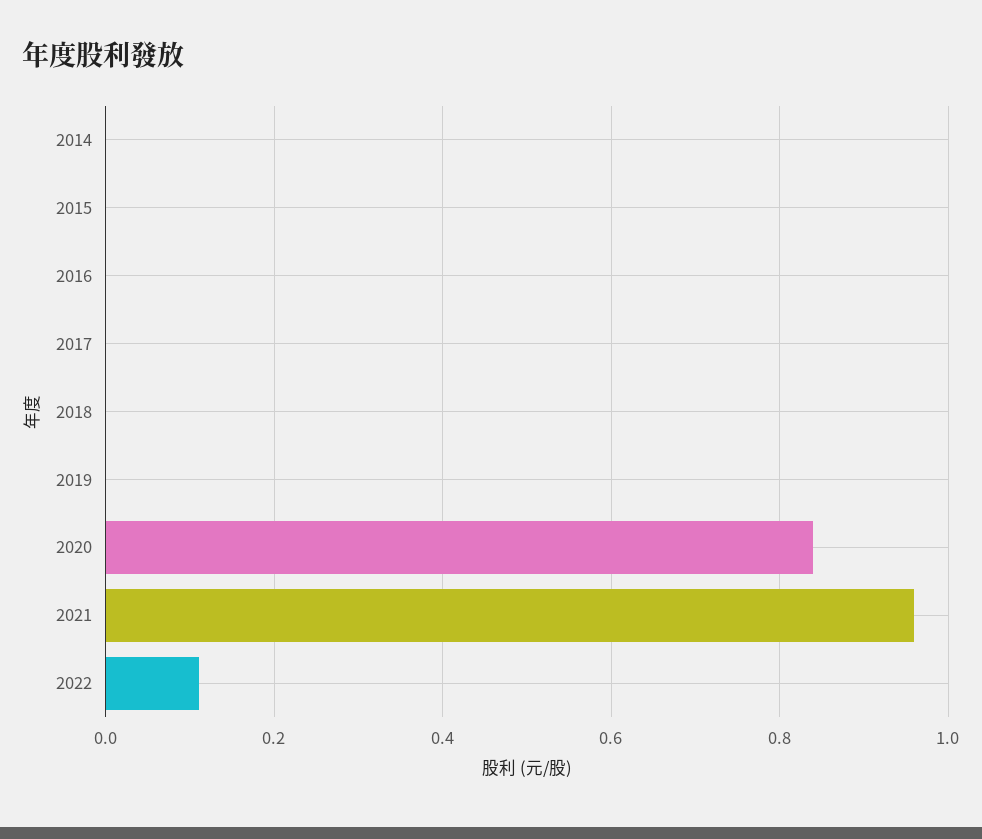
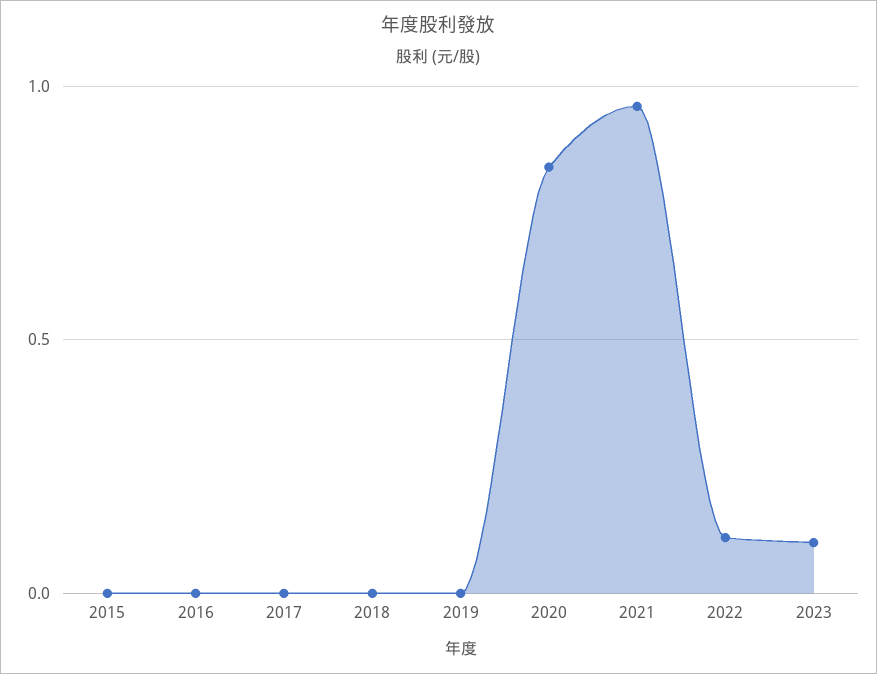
2014: 0 -> none
2023: none -> 0.1

